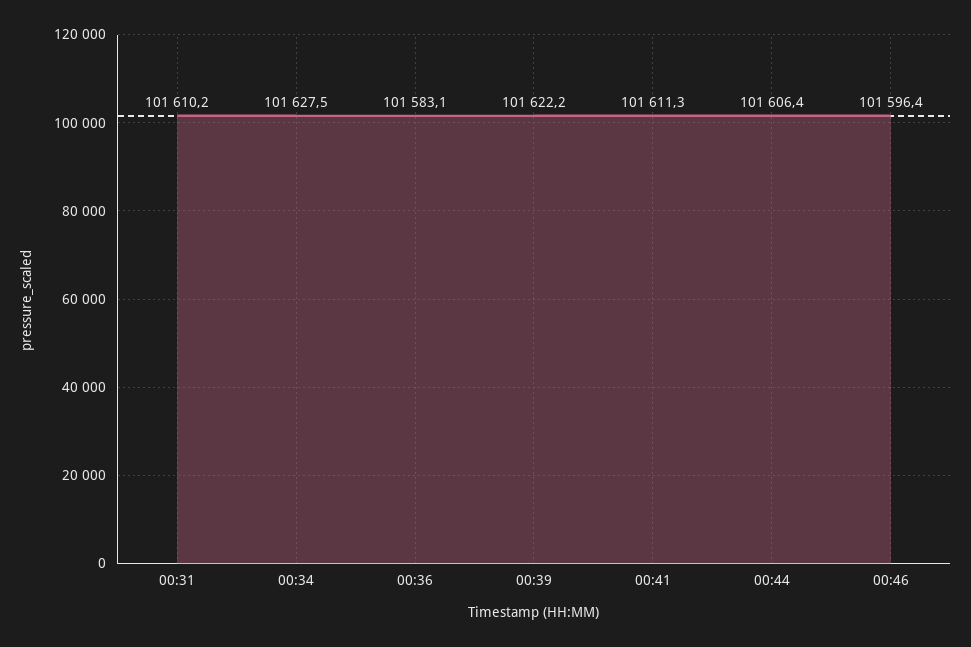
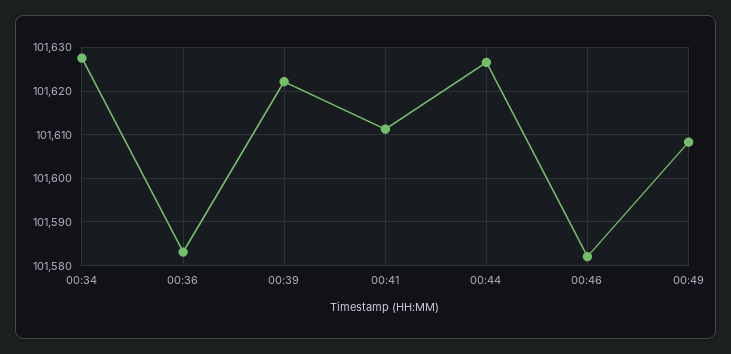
00:31: 101610.2 -> none
00:44: 101606.4 -> 101626
00:46: 101596.4 -> 101582
00:49: none -> 101608

